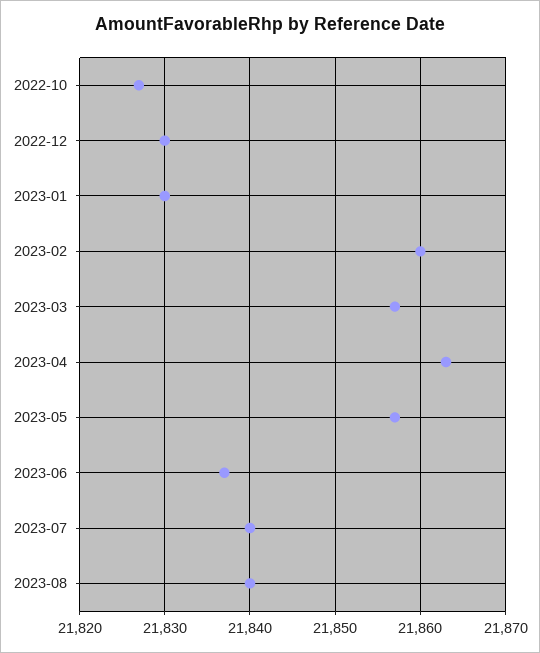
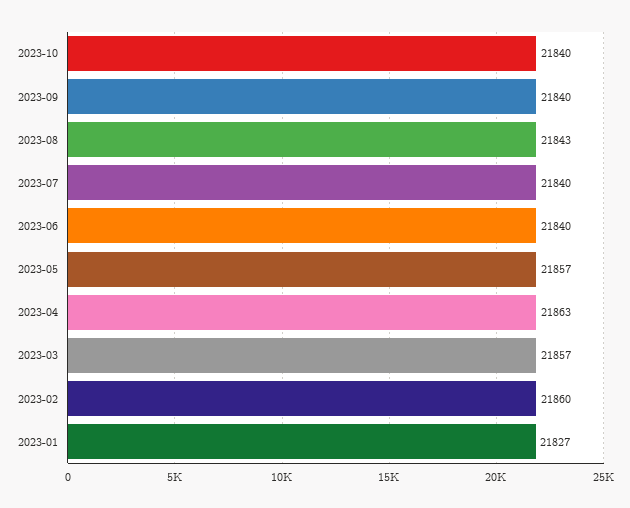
2022-10: 21827 -> none
2022-12: 21830 -> none
2023-01: 21830 -> 21827
2023-06: 21837 -> 21840
2023-08: 21840 -> 21843
2023-10: none -> 21840
2023-09: none -> 21840

